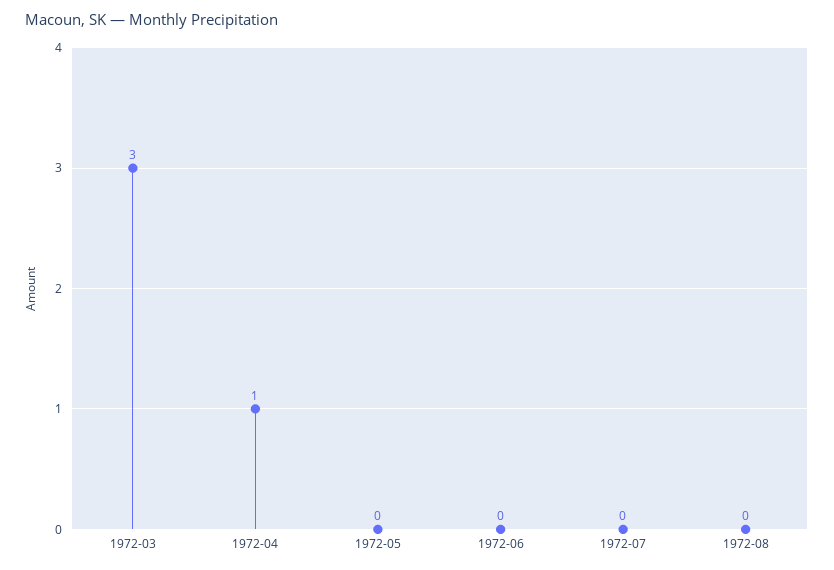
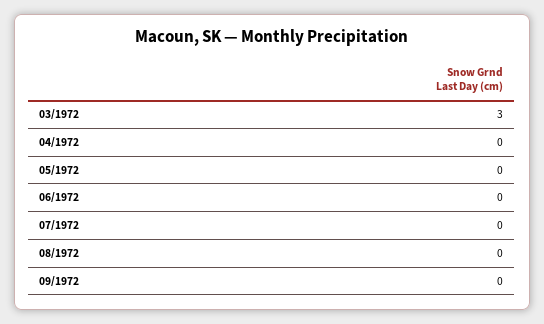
1972-04: 1 -> 0
09/1972: none -> 0

